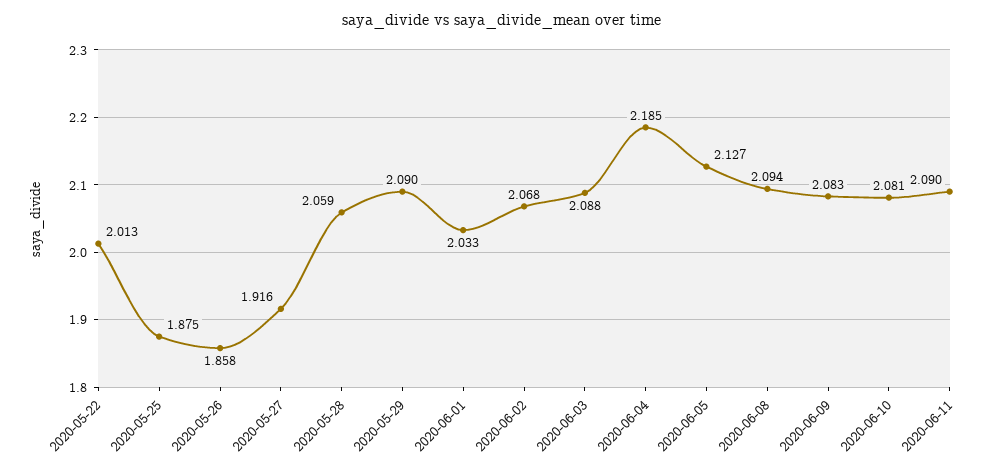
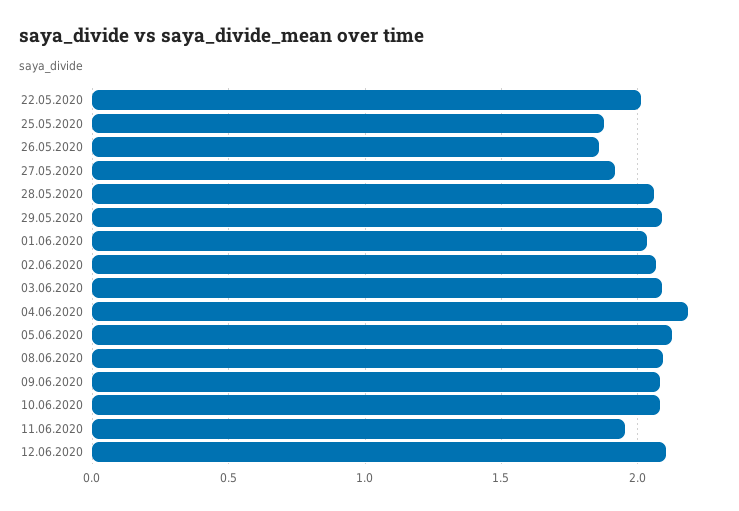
2020-06-11: 2.09 -> 1.95
12.06.2020: none -> 2.1

